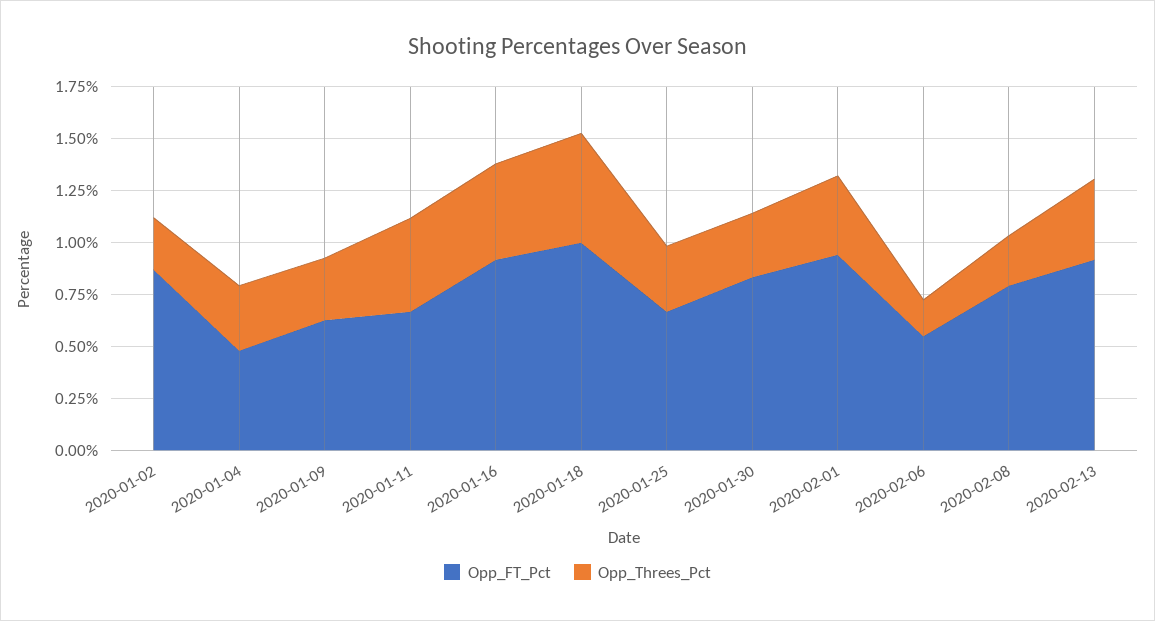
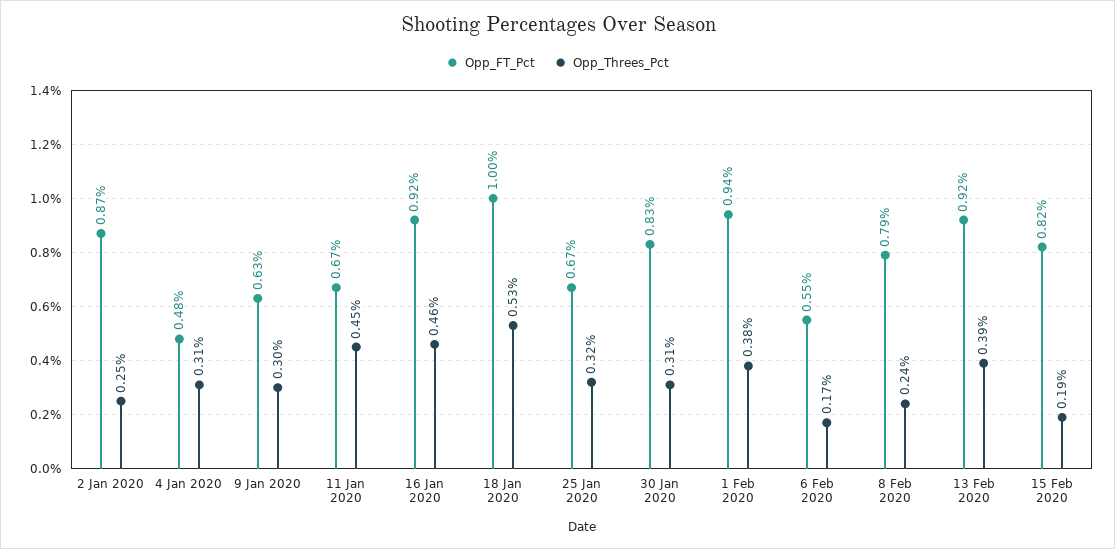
Opp_FT_Pct, 15 Feb 2020: none -> 0.82
Opp_Threes_Pct, 15 Feb 2020: none -> 0.19

